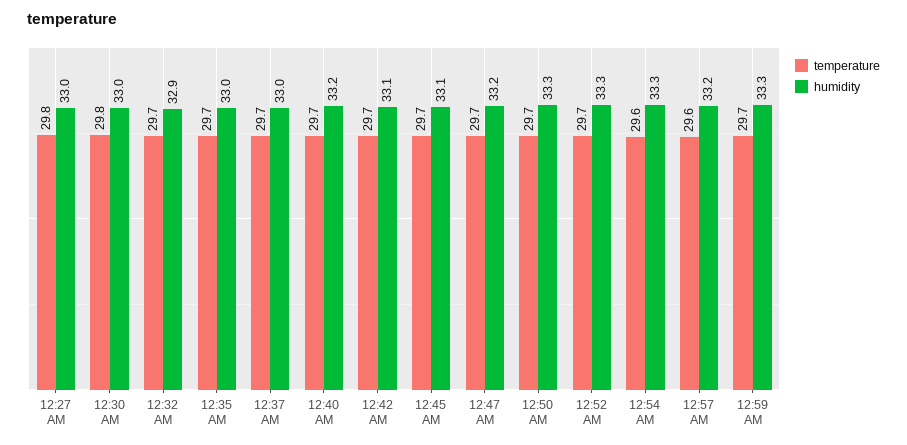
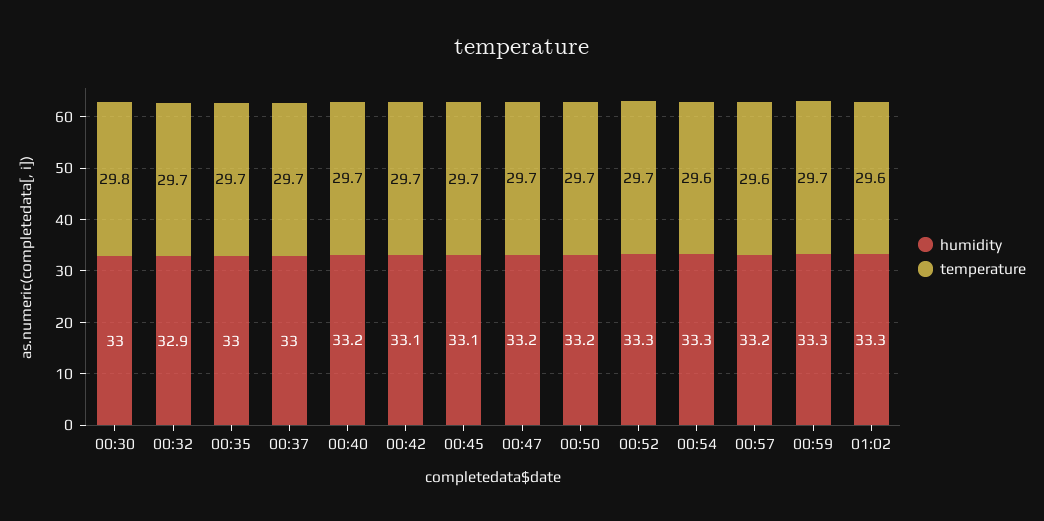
temperature, 12:27 AM: 29.8 -> none
humidity, 12:27 AM: 33 -> none
humidity, 12:50 AM: 33.3 -> 33.2
humidity, 01:02: none -> 33.3
temperature, 01:02: none -> 29.6

